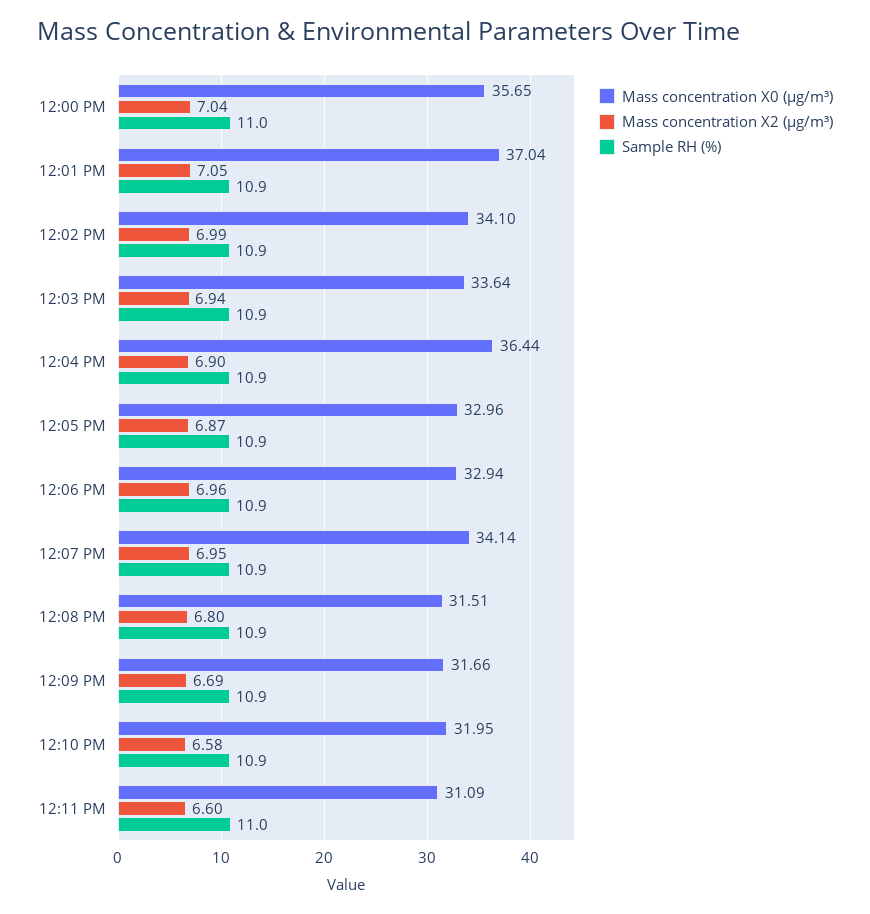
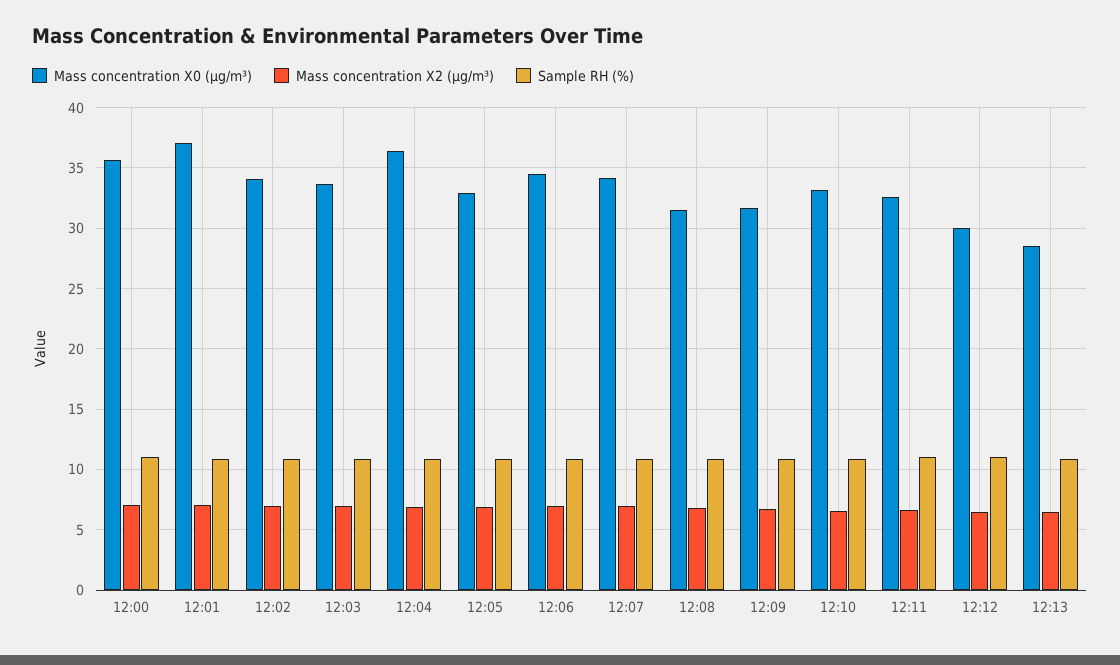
Mass concentration X0 (μg/m³), 12:06 PM: 32.94 -> 34.5
Mass concentration X0 (μg/m³), 12:10 PM: 31.95 -> 33
Mass concentration X0 (μg/m³), 12:11 PM: 31.09 -> 32.5
Mass concentration X0 (μg/m³), 12:12: none -> 30
Mass concentration X2 (μg/m³), 12:12: none -> 6.5
Sample RH (%), 12:12: none -> 11
Mass concentration X0 (μg/m³), 12:13: none -> 28.5
Mass concentration X2 (μg/m³), 12:13: none -> 6.5
Sample RH (%), 12:13: none -> 11

